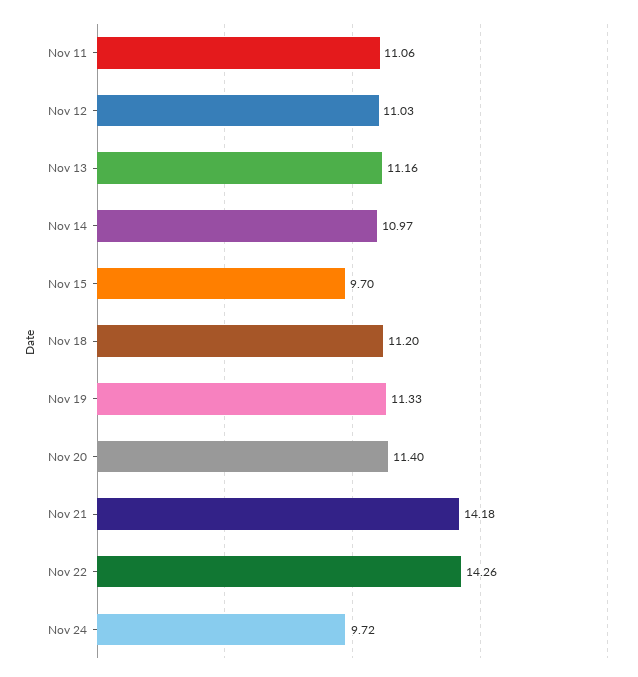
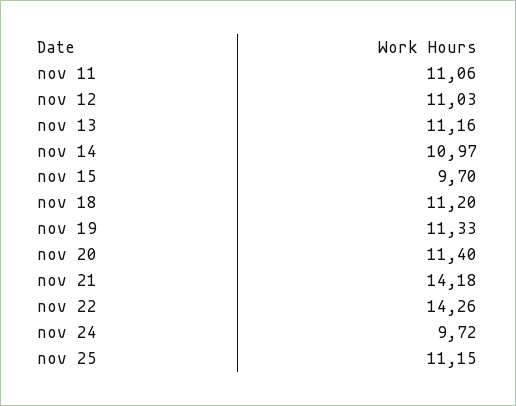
nov 25: none -> 11.15

